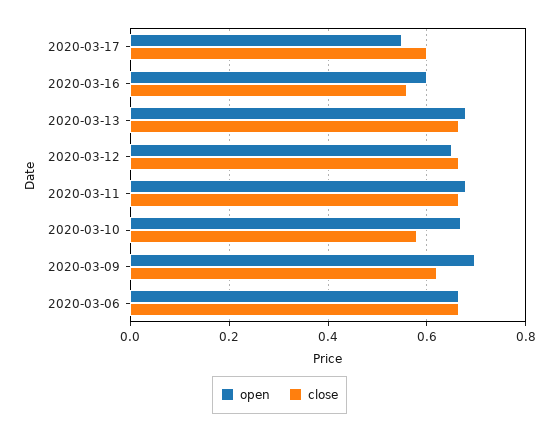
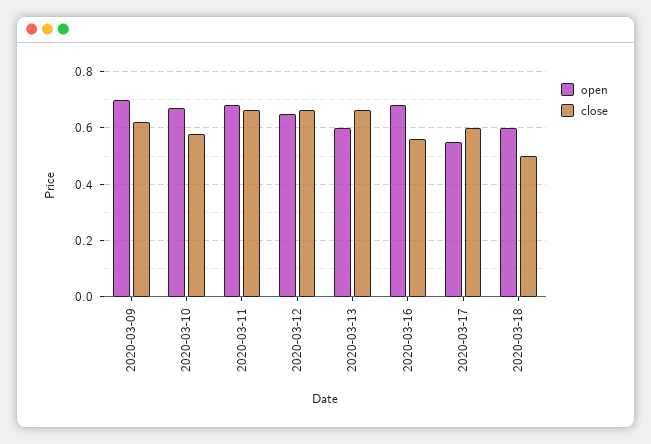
open, 2020-03-16: 0.6 -> 0.675
open, 2020-03-13: 0.68 -> 0.6
open, 2020-03-06: 0.66 -> none
close, 2020-03-06: 0.66 -> none
open, 2020-03-18: none -> 0.6
close, 2020-03-18: none -> 0.5

